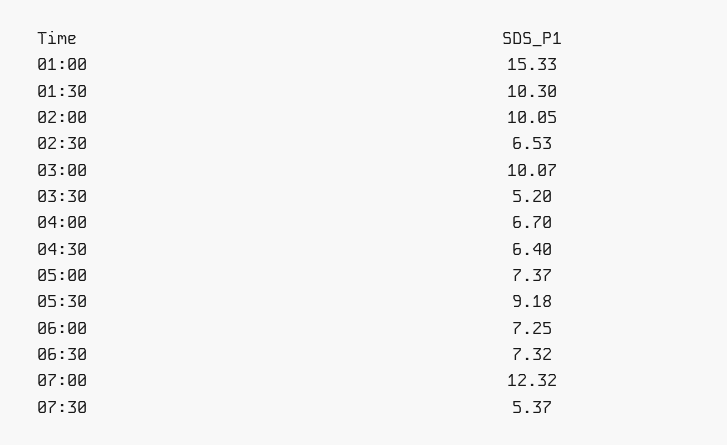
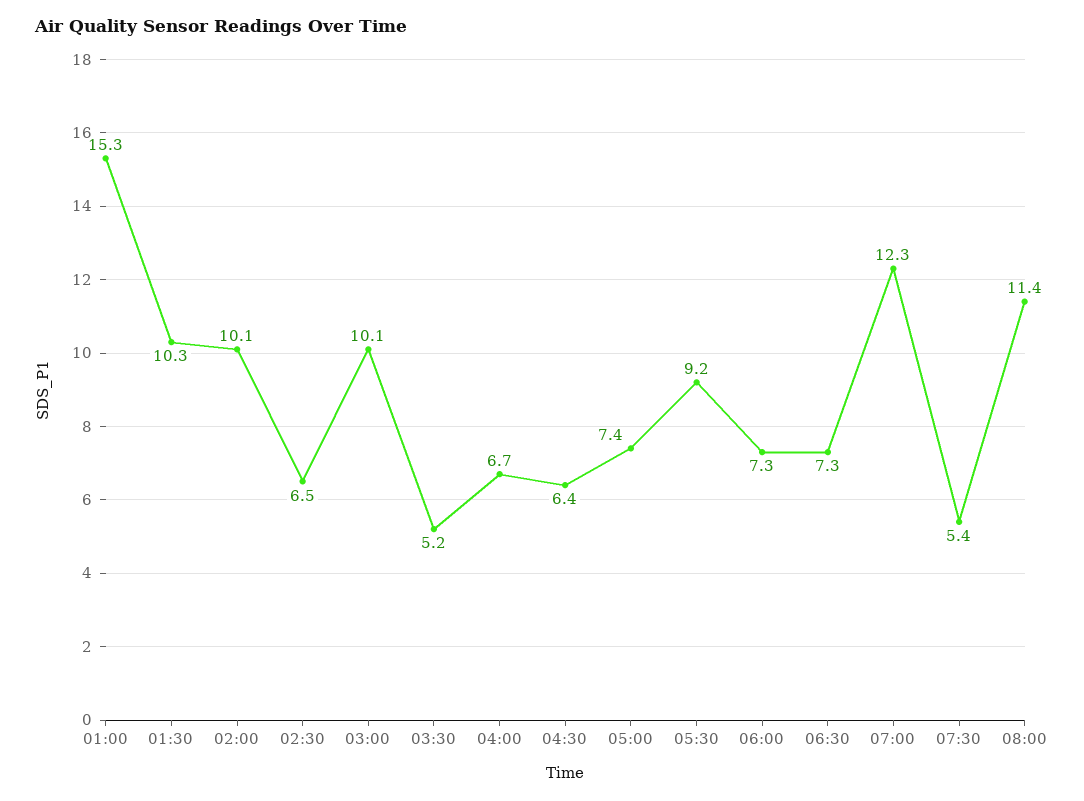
08:00: none -> 11.4

